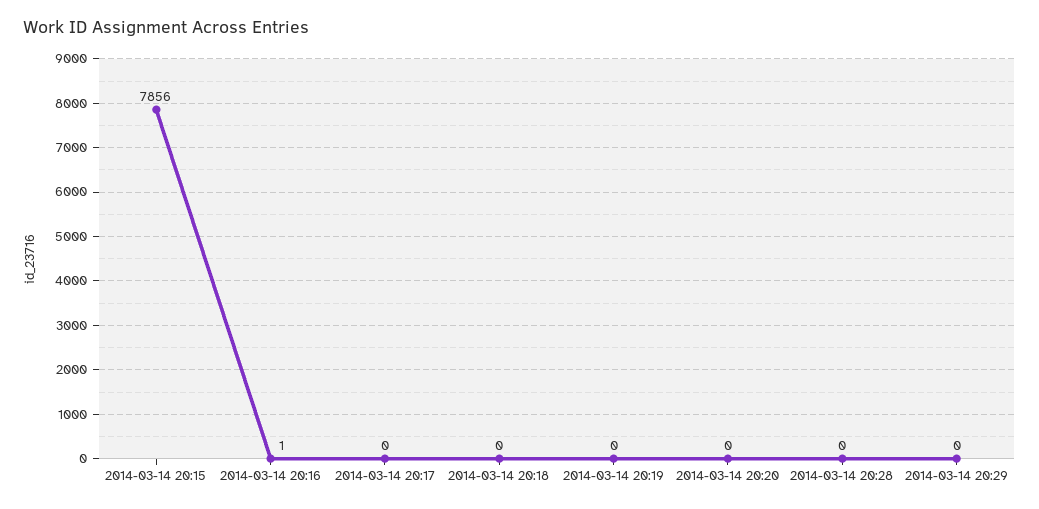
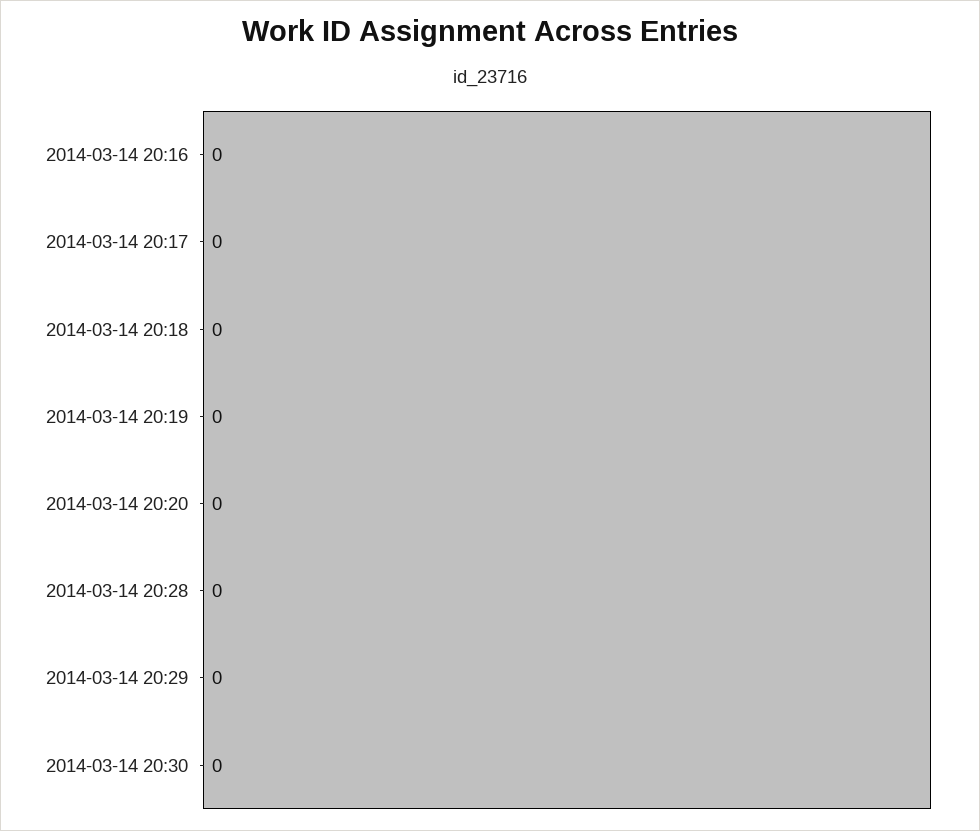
2014-03-14 20:15: 7856 -> none
2014-03-14 20:16: 1 -> 0
2014-03-14 20:30: none -> 0

